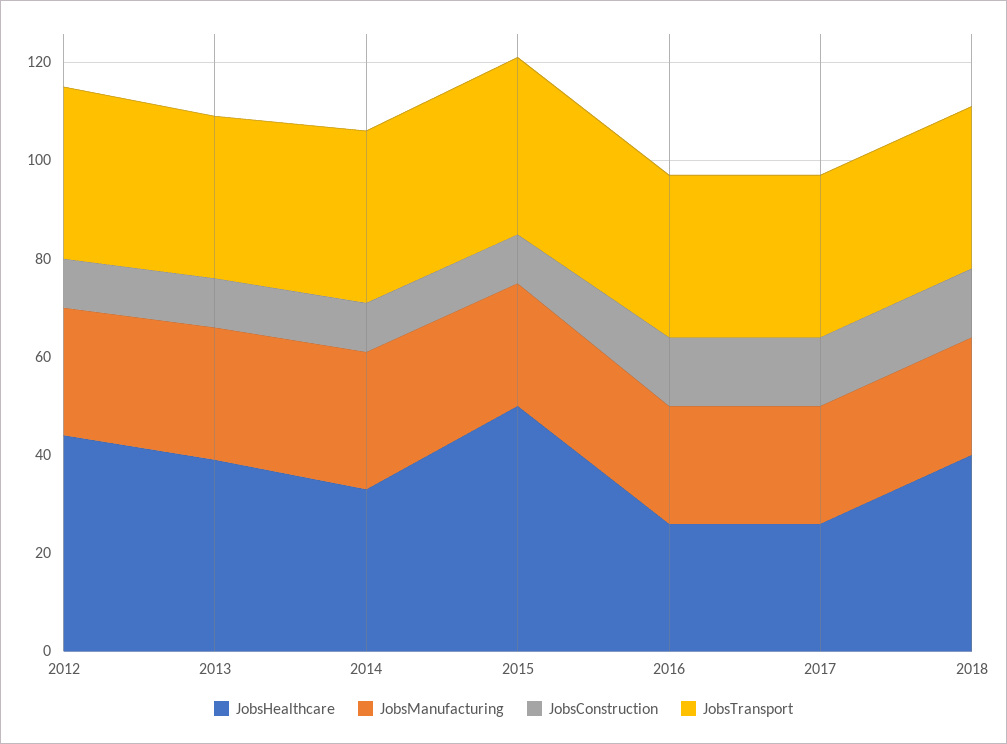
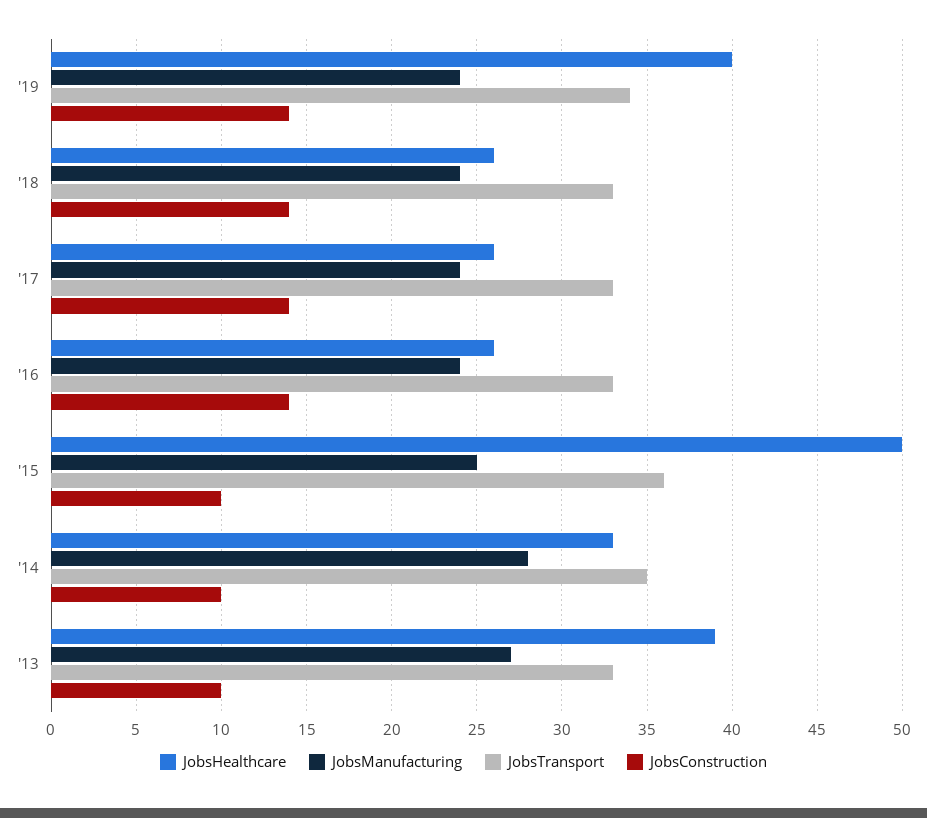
JobsHealthcare, 2012: 45 -> none
JobsManufacturing, 2012: 25 -> none
JobsConstruction, 2012: 10 -> none
JobsTransport, 2012: 35 -> none
JobsHealthcare, 2018: 40 -> 26
JobsHealthcare, '19: none -> 40
JobsManufacturing, '19: none -> 24
JobsTransport, '19: none -> 34
JobsConstruction, '19: none -> 14

